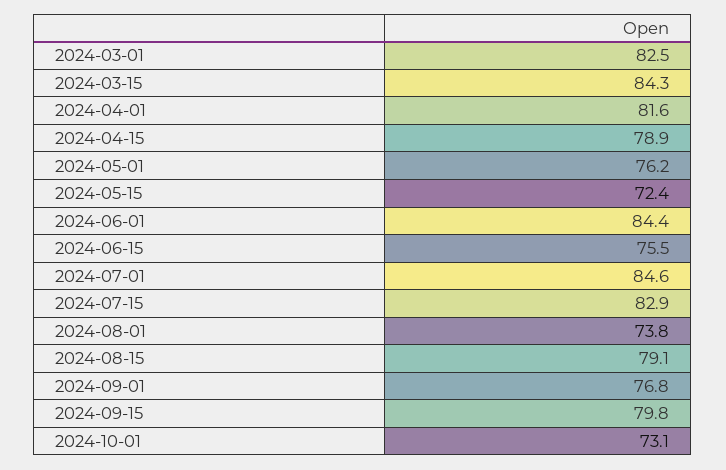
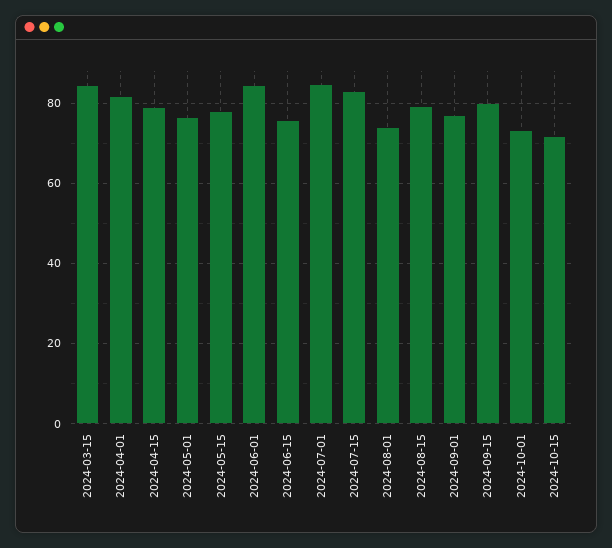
2024-03-01: 82.5 -> none
2024-05-15: 72.4 -> 78
2024-10-15: none -> 72

